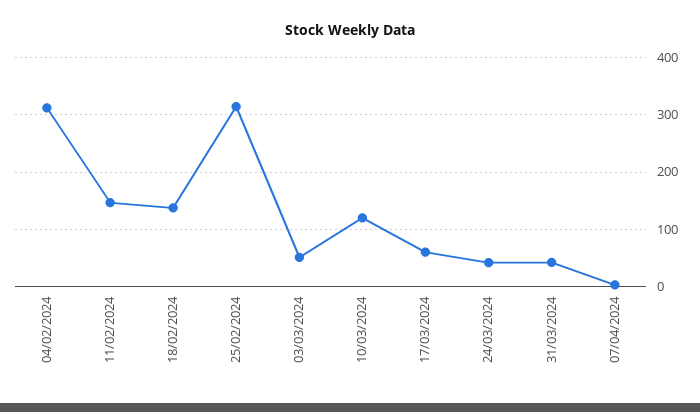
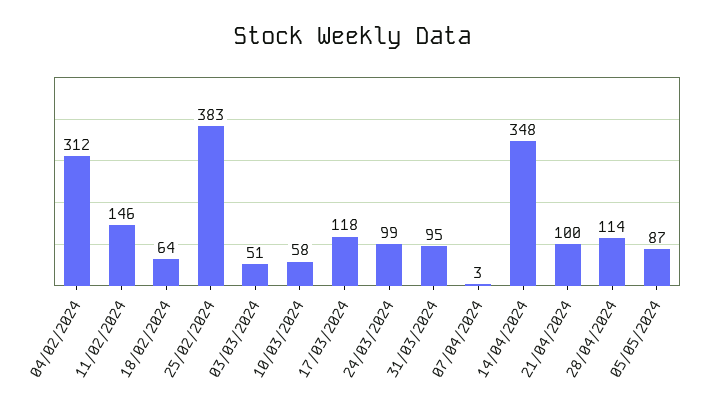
18/02/2024: 140 -> 64
25/02/2024: 320 -> 383
10/03/2024: 120 -> 58
17/03/2024: 60 -> 118
24/03/2024: 40 -> 99
31/03/2024: 40 -> 95
14/04/2024: none -> 348
21/04/2024: none -> 100
28/04/2024: none -> 114
05/05/2024: none -> 87

